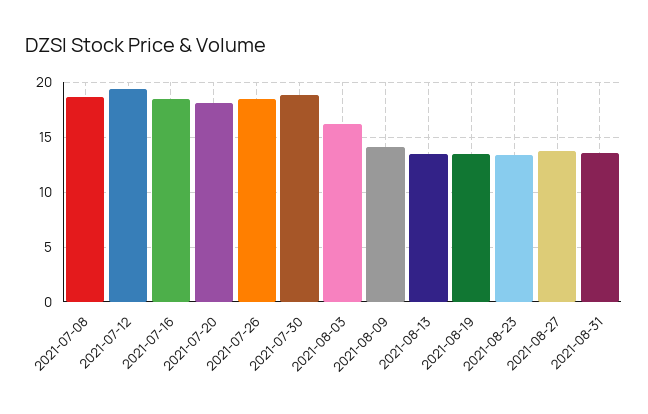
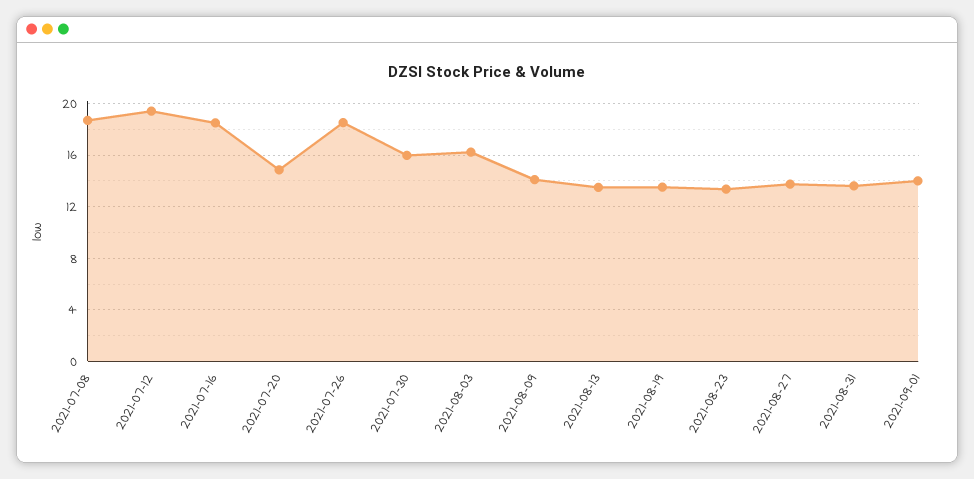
2021-07-20: 18 -> 15
2021-07-30: 19 -> 16
2021-09-01: none -> 14

